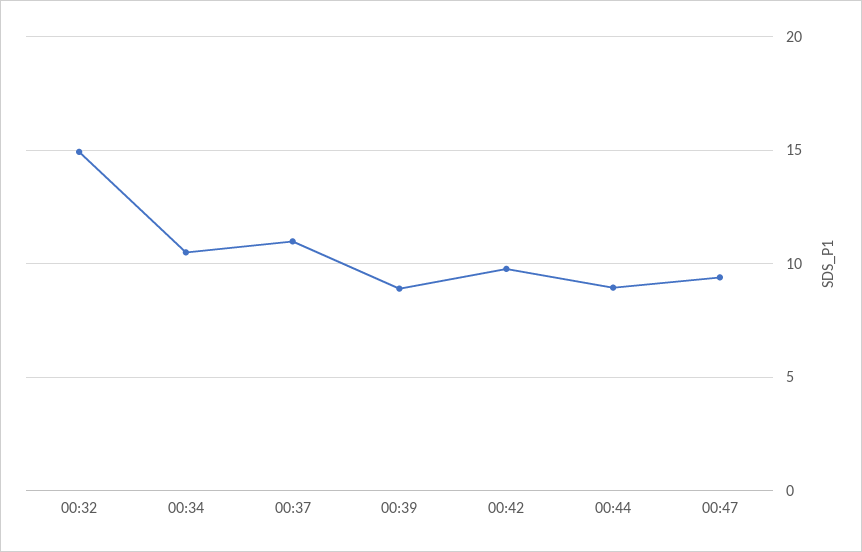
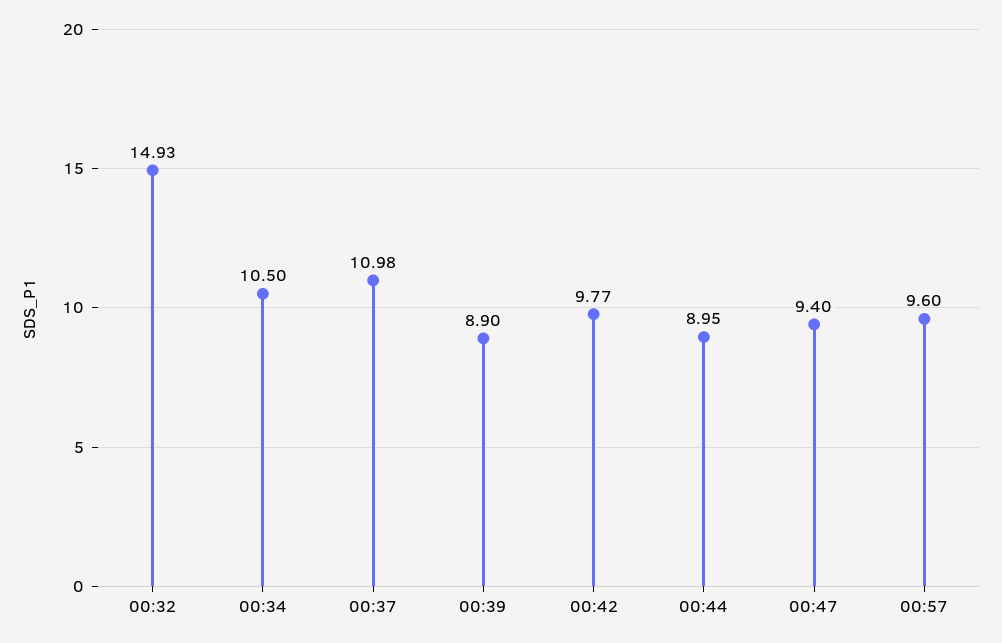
00:57: none -> 9.6

